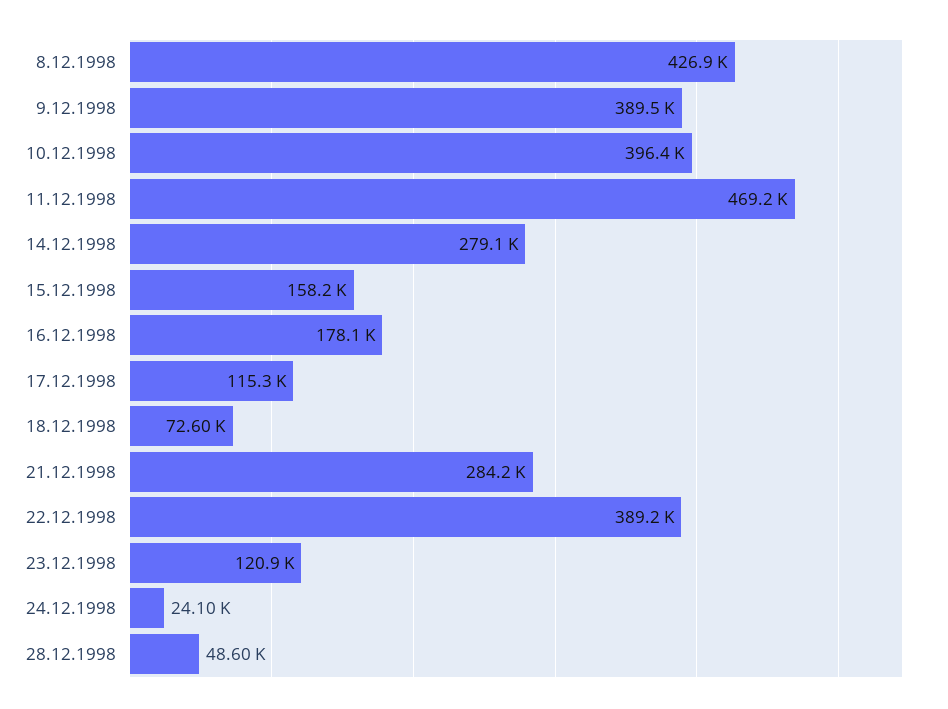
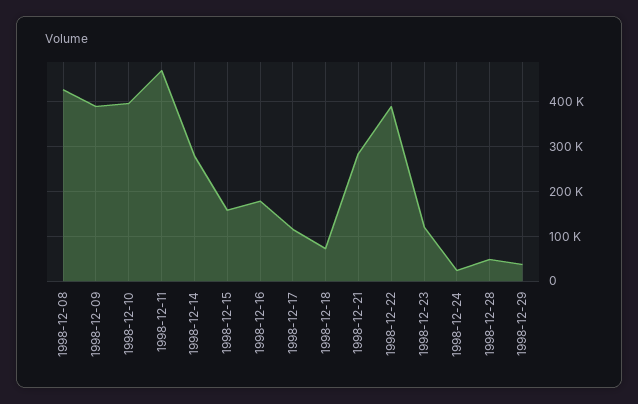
1998-12-29: none -> 40000

